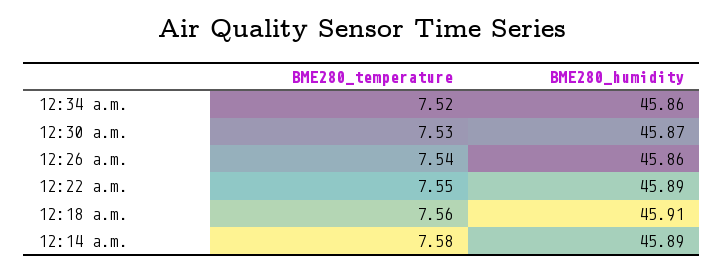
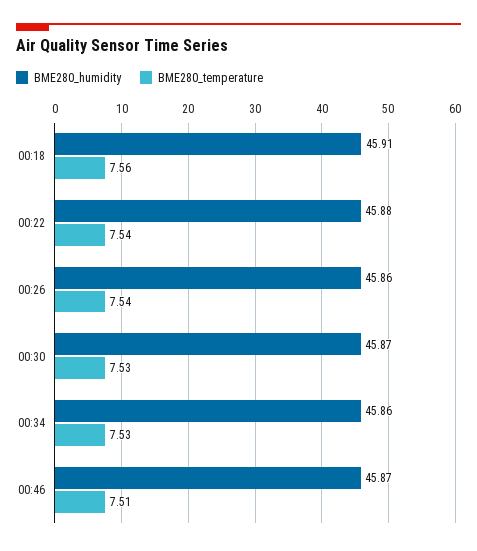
BME280_temperature, 12:34 a.m.: 7.52 -> 7.53
BME280_temperature, 12:22 a.m.: 7.55 -> 7.54
BME280_humidity, 12:22 a.m.: 45.89 -> 45.88
BME280_temperature, 12:14 a.m.: 7.58 -> none
BME280_humidity, 12:14 a.m.: 45.89 -> none
BME280_humidity, 00:46: none -> 45.87
BME280_temperature, 00:46: none -> 7.51

